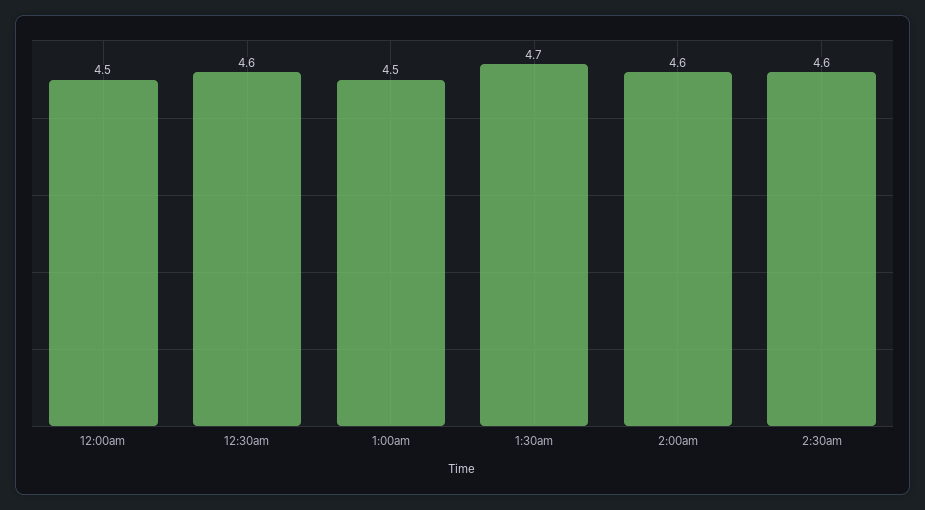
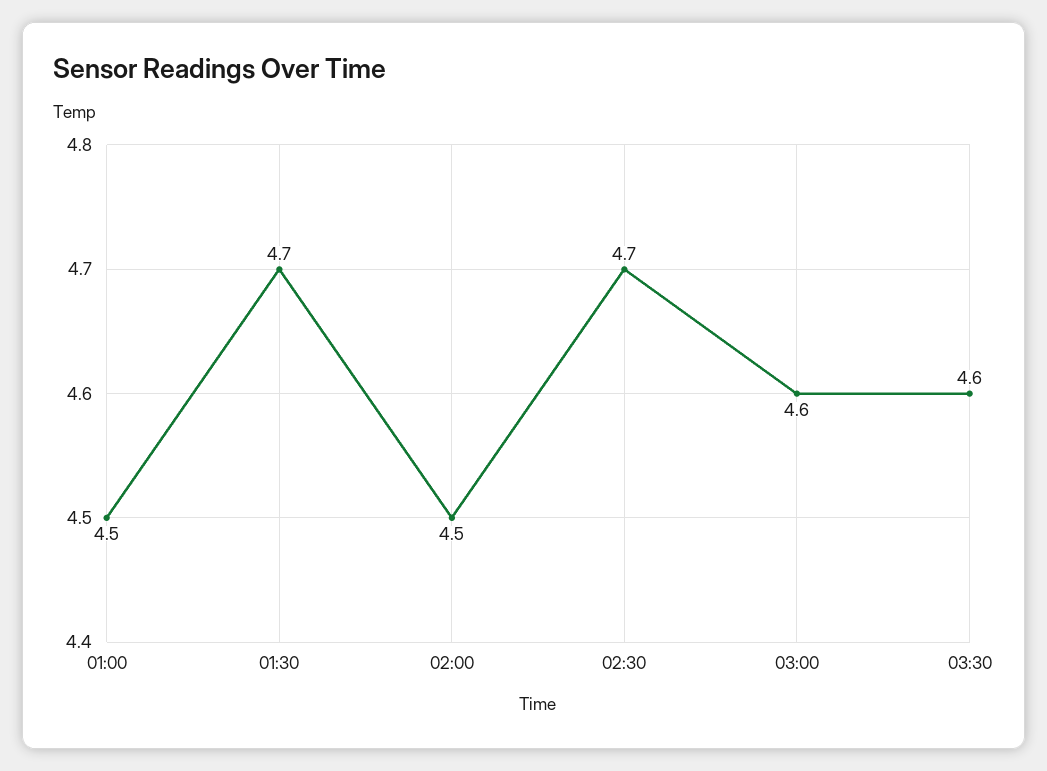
12:00am: 4.5 -> none
12:30am: 4.6 -> none
2:00am: 4.6 -> 4.5
2:30am: 4.6 -> 4.7
03:00: none -> 4.6
03:30: none -> 4.6

